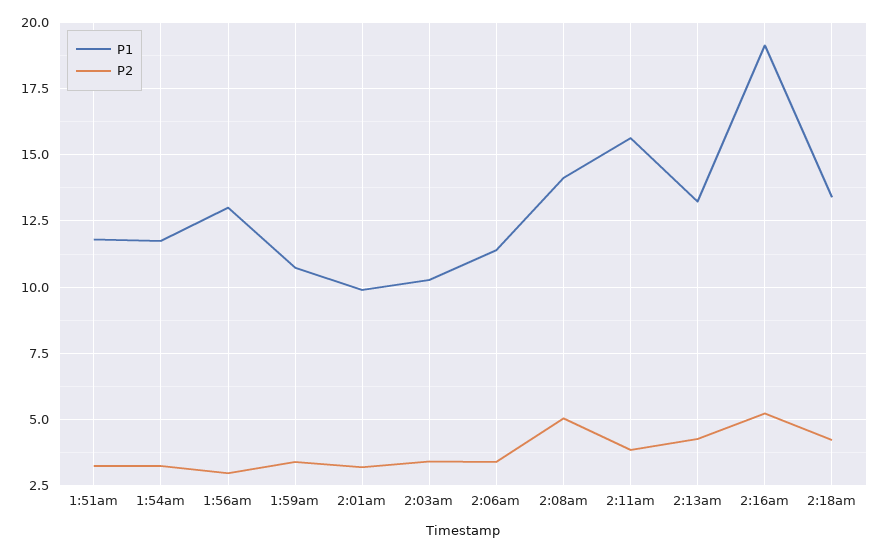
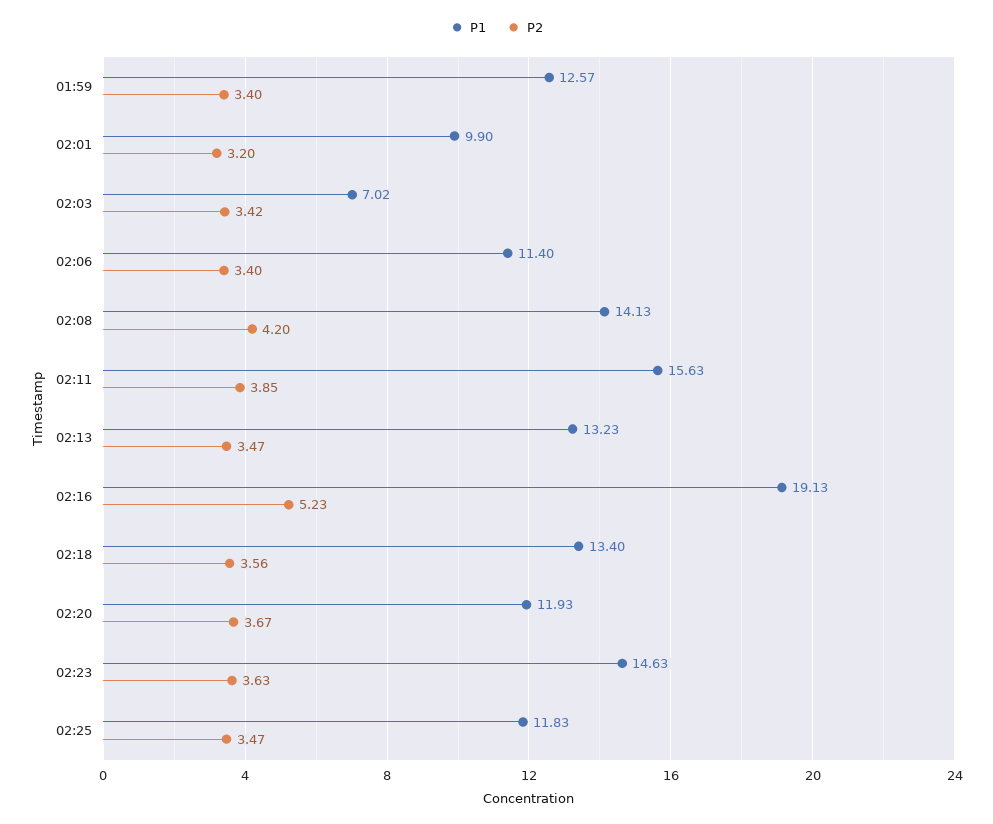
P1, 1:51am: 11.75 -> none
P2, 1:51am: 3.25 -> none
P1, 1:54am: 11.75 -> none
P2, 1:54am: 3.25 -> none
P1, 1:56am: 13 -> none
P2, 1:56am: 3 -> none
P1, 1:59am: 10.75 -> 12.57
P1, 2:03am: 10.25 -> 7.02
P2, 2:08am: 5 -> 4.2
P2, 2:13am: 4.25 -> 3.47
P2, 2:18am: 4.25 -> 3.56
P1, 02:20: none -> 11.93
P2, 02:20: none -> 3.67
P1, 02:23: none -> 14.63
P2, 02:23: none -> 3.63
P1, 02:25: none -> 11.83
P2, 02:25: none -> 3.47

